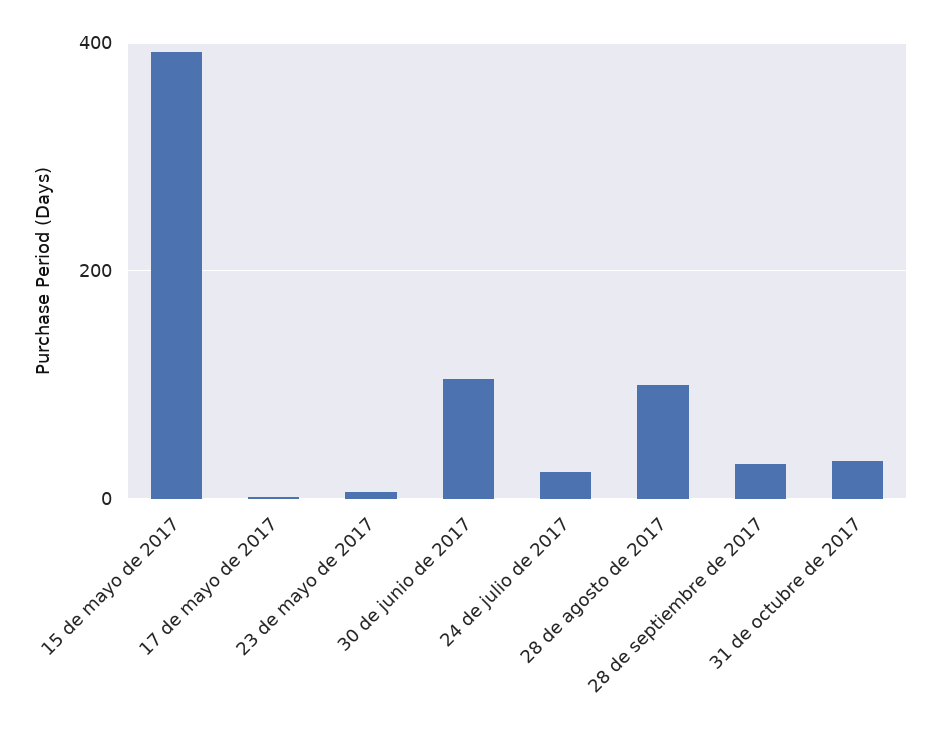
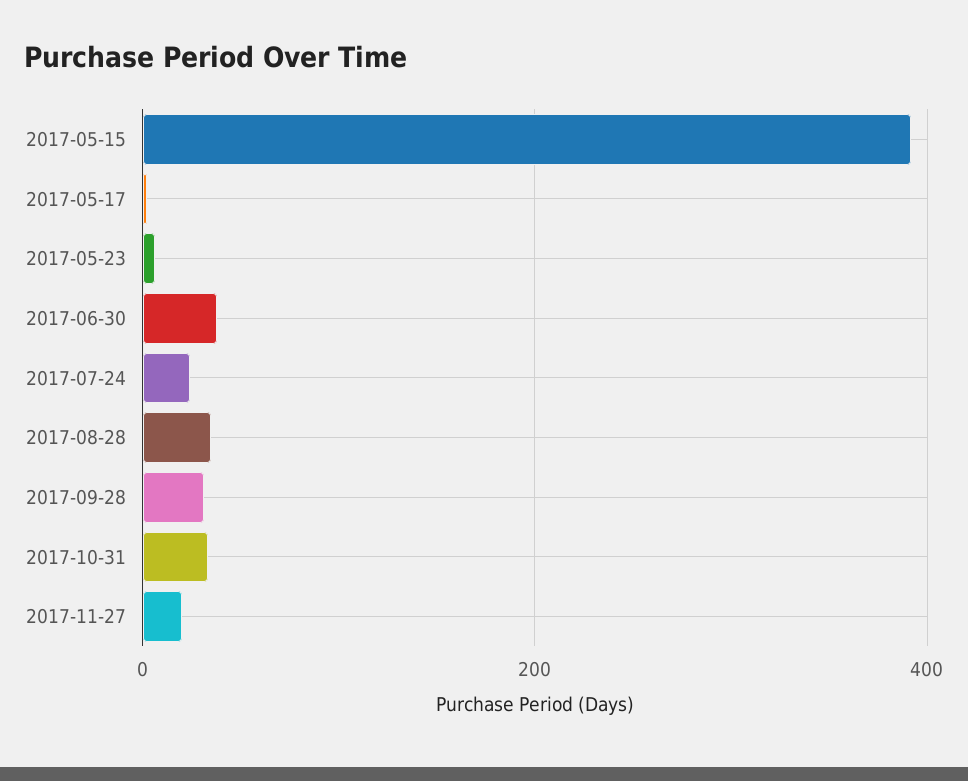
30 de junio de 2017: 100 -> 40
28 de agosto de 2017: 100 -> 40
2017-11-27: none -> 20

